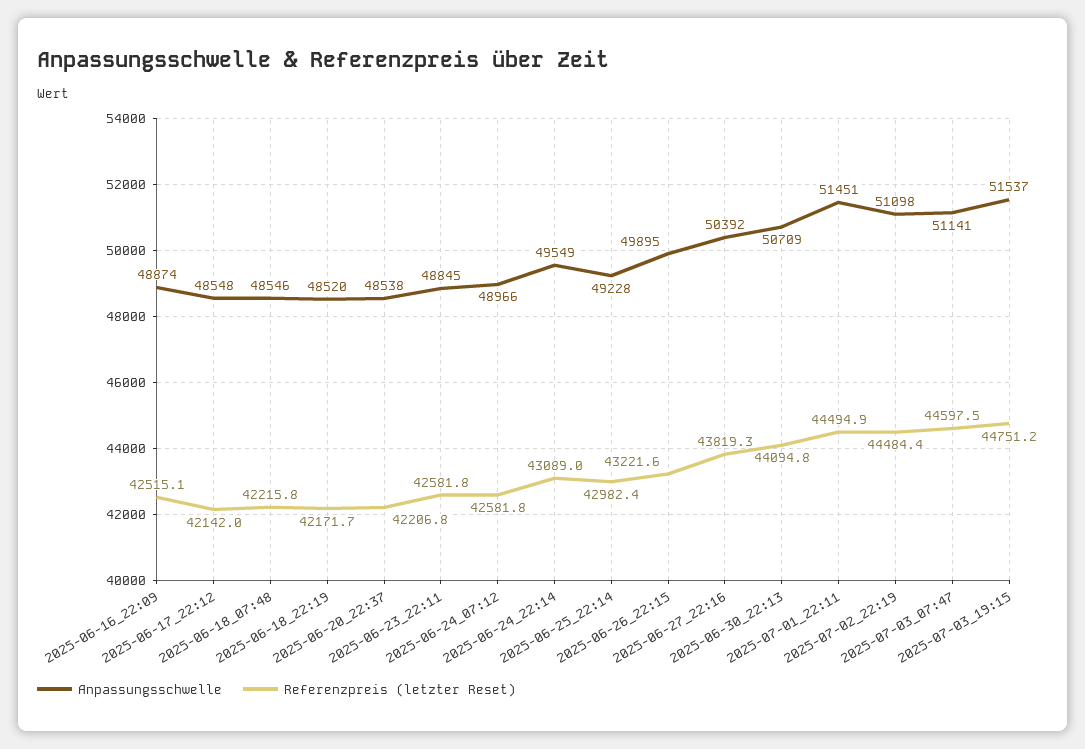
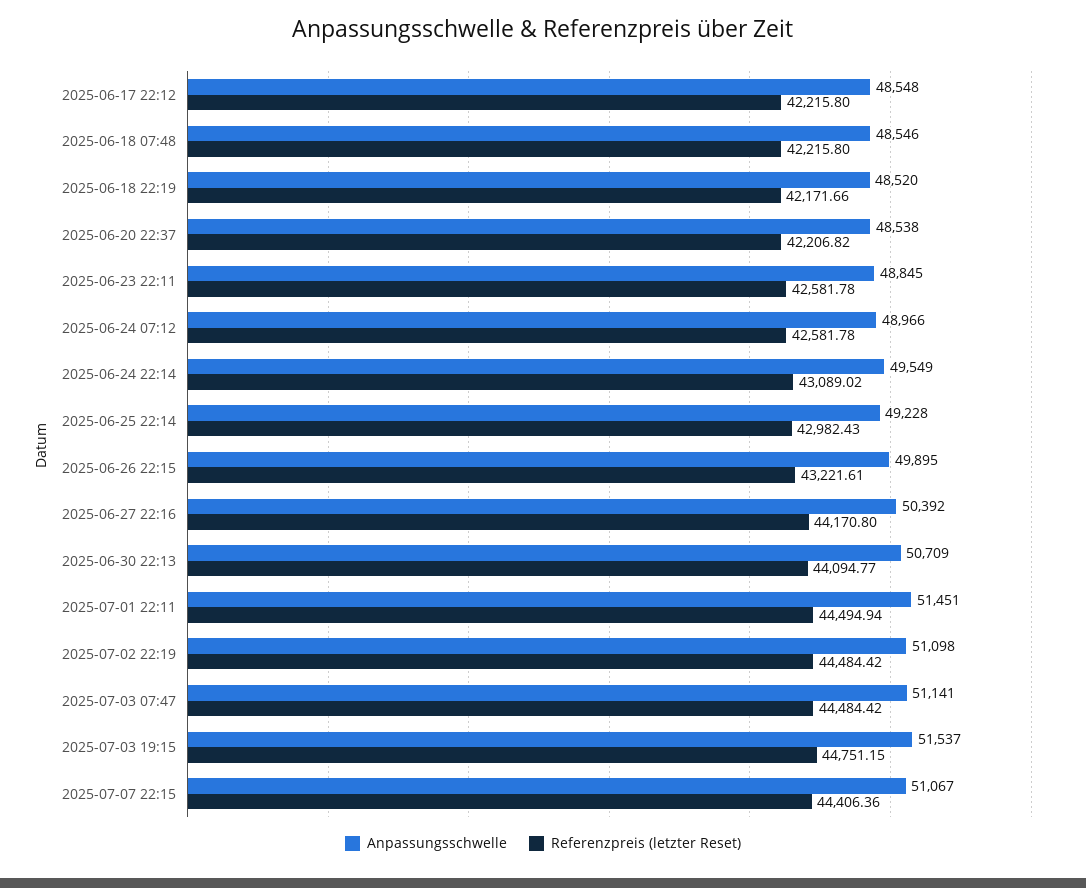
Anpassungsschwelle, 2025-06-16_22:09: 48874 -> none
Referenzpreis (letzter Reset), 2025-06-16_22:09: 42515.1 -> none
Referenzpreis (letzter Reset), 2025-06-17_22:12: 42142 -> 42215.8
Referenzpreis (letzter Reset), 2025-06-27_22:16: 43819.3 -> 44170.8
Referenzpreis (letzter Reset), 2025-07-03_07:47: 44597.5 -> 44484.42
Anpassungsschwelle, 2025-07-07 22:15: none -> 51067
Referenzpreis (letzter Reset), 2025-07-07 22:15: none -> 44406.36

